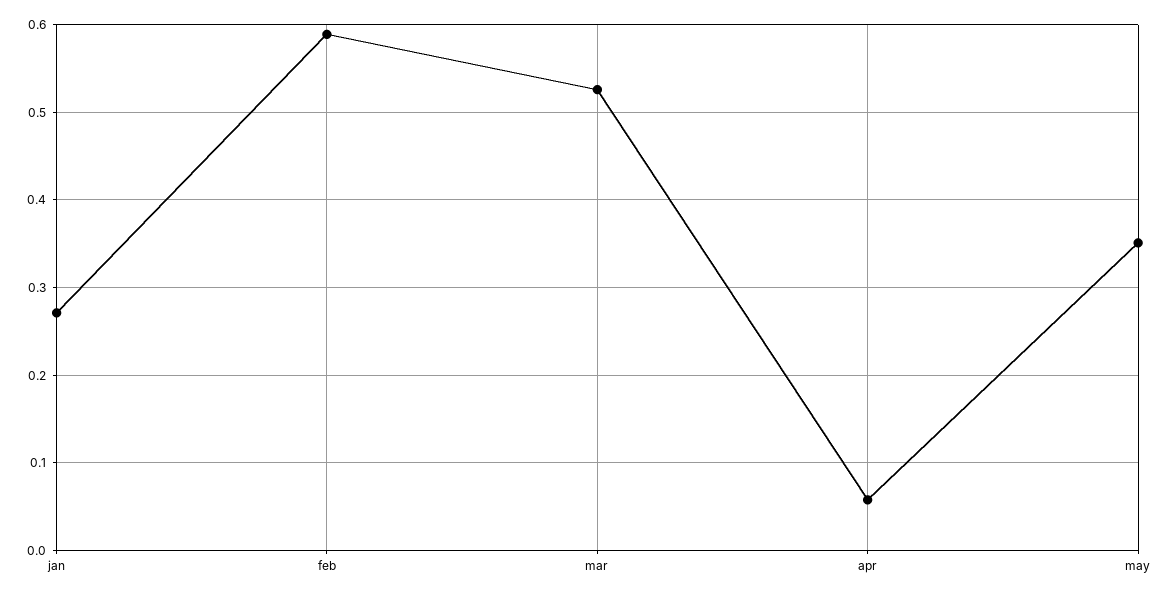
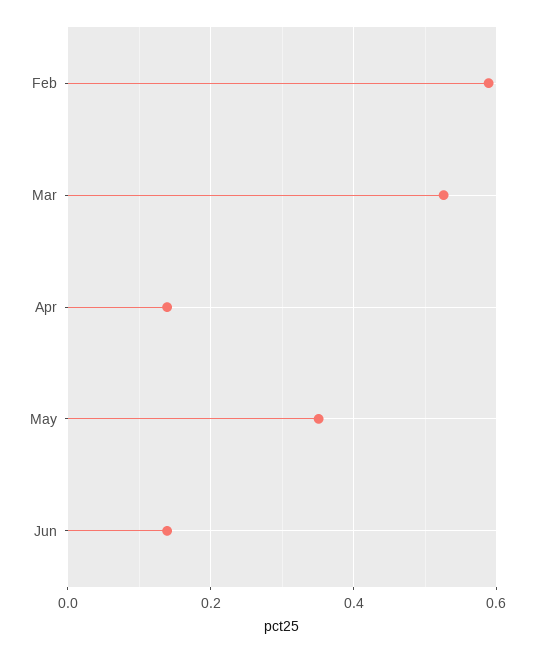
jan: 0.27 -> none
apr: 0.06 -> 0.14
Jun: none -> 0.14

